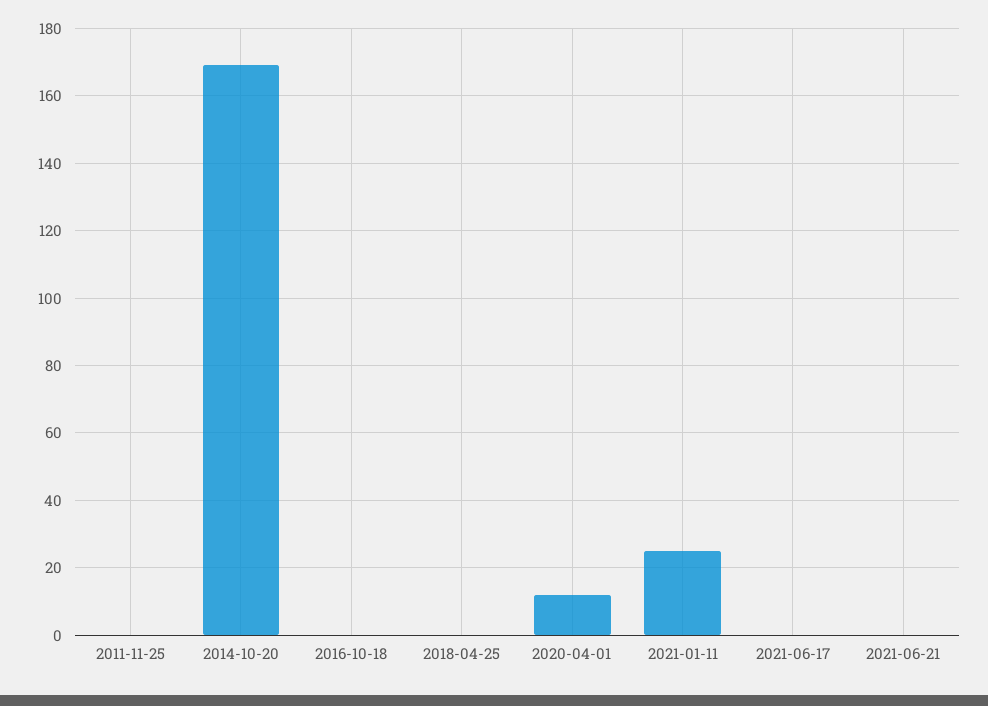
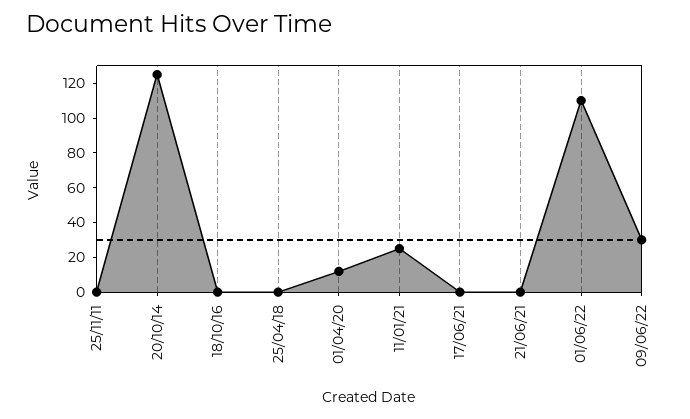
2014-10-20: 170 -> 125
01/06/22: none -> 110
09/06/22: none -> 30

